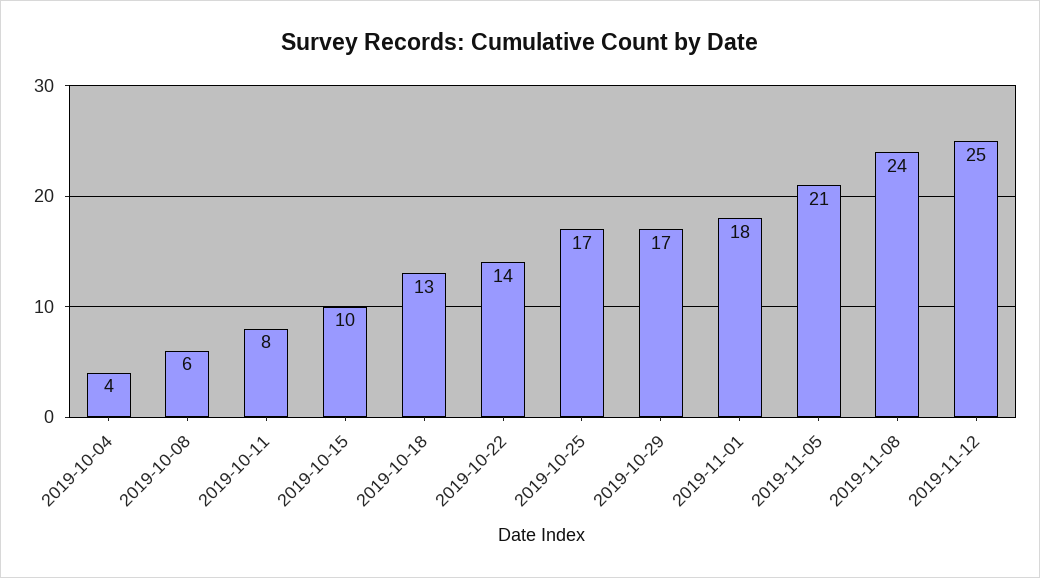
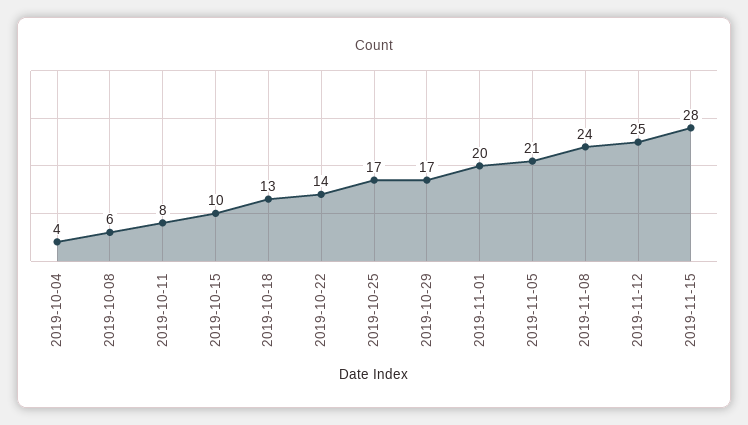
2019-11-01: 18 -> 20
2019-11-15: none -> 28

